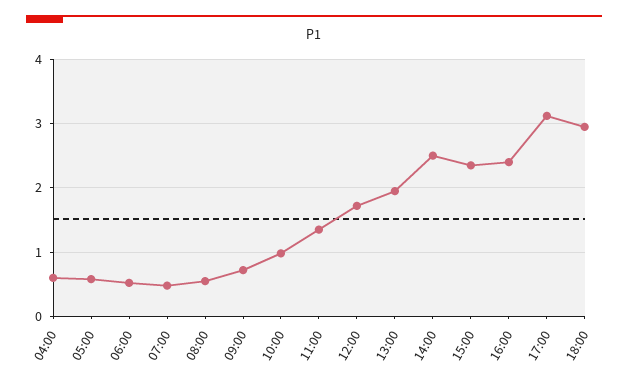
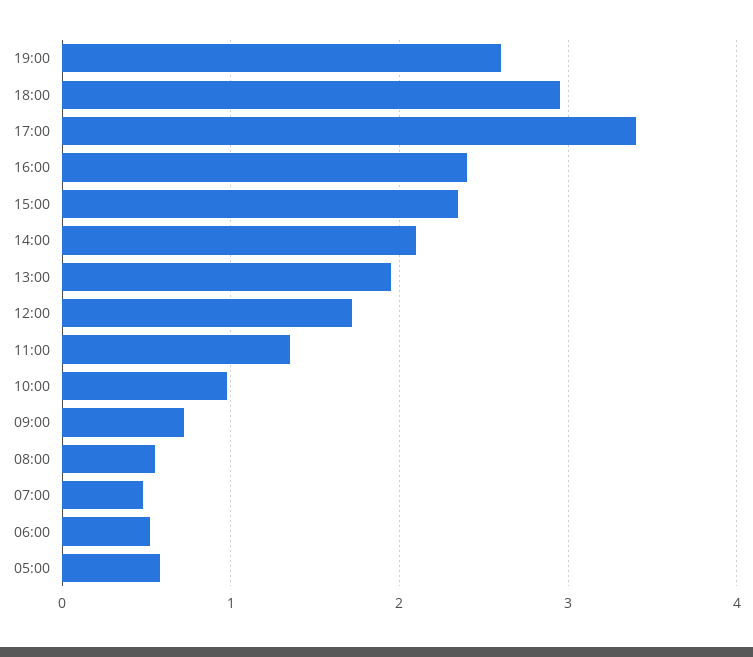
04:00: 0.6 -> none
14:00: 2.5 -> 2.1
17:00: 3.1 -> 3.4
19:00: none -> 2.6

